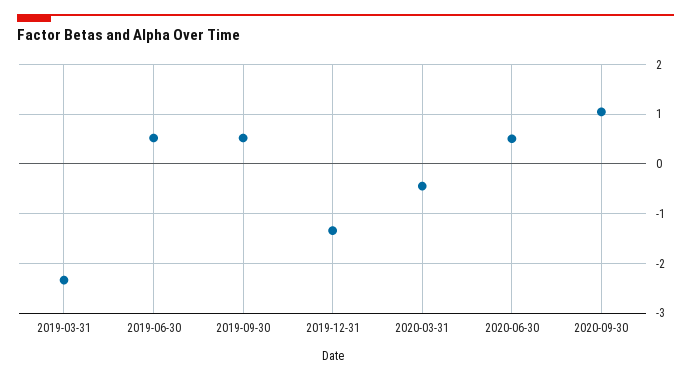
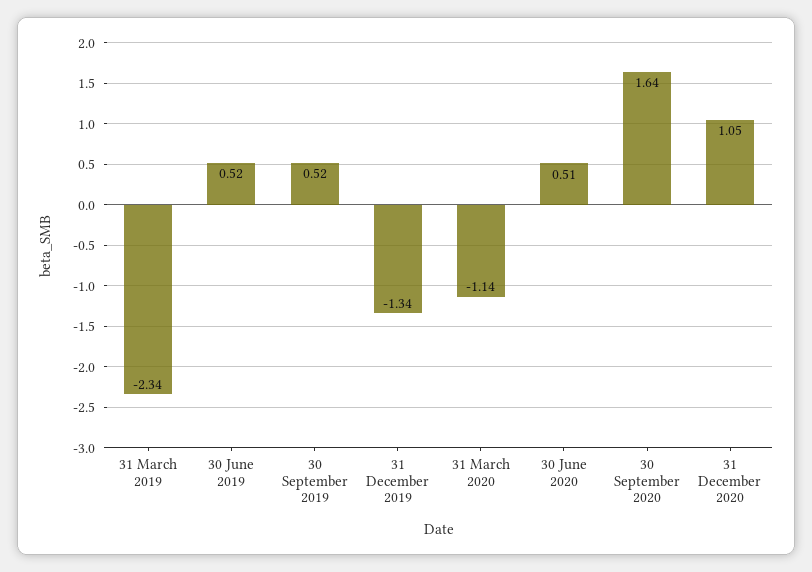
2020-03-31: -0.4 -> -1.14
2020-09-30: 1 -> 1.64
31 December 2020: none -> 1.05

